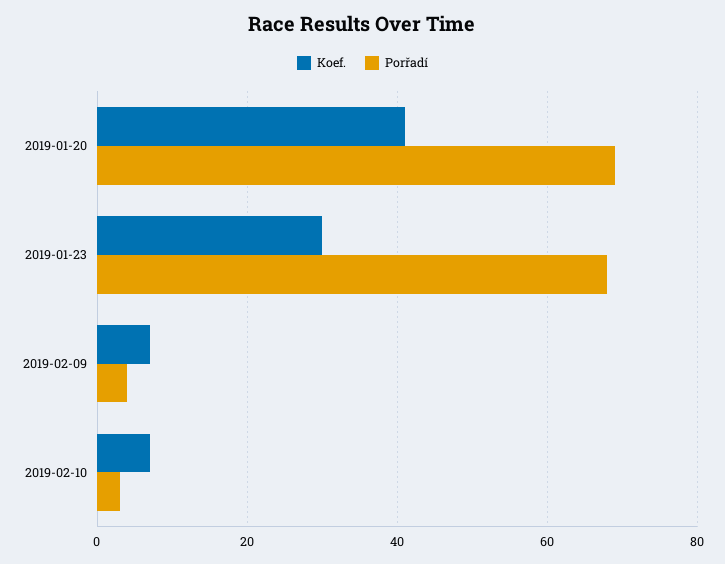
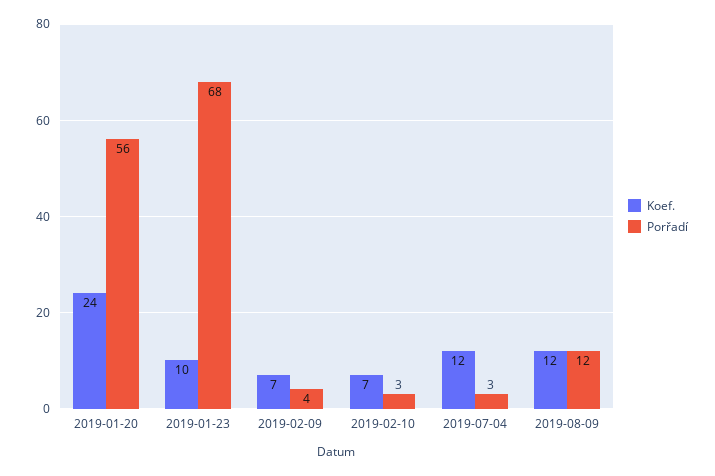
Koef., 2019-01-20: 40 -> 24
Porřadí, 2019-01-20: 70 -> 56
Koef., 2019-01-23: 30 -> 10
Koef., 2019-07-04: none -> 12
Porřadí, 2019-07-04: none -> 3
Koef., 2019-08-09: none -> 12
Porřadí, 2019-08-09: none -> 12

